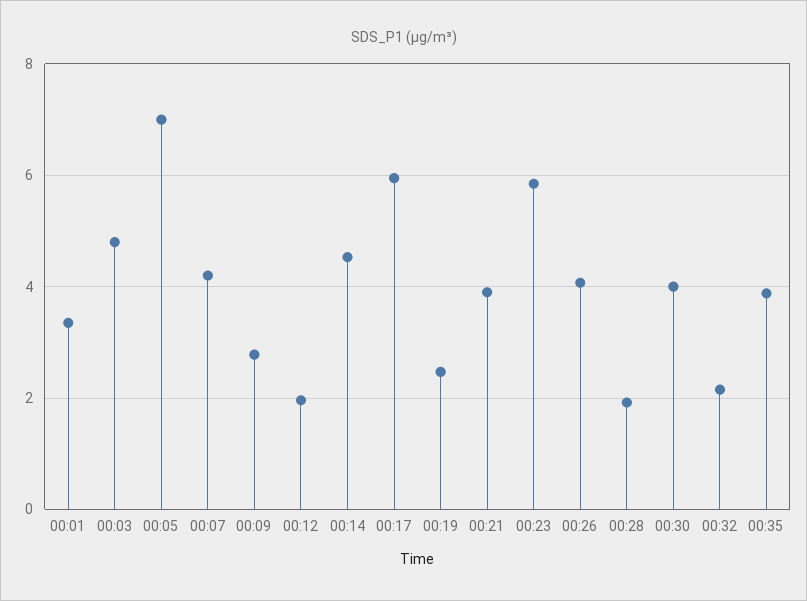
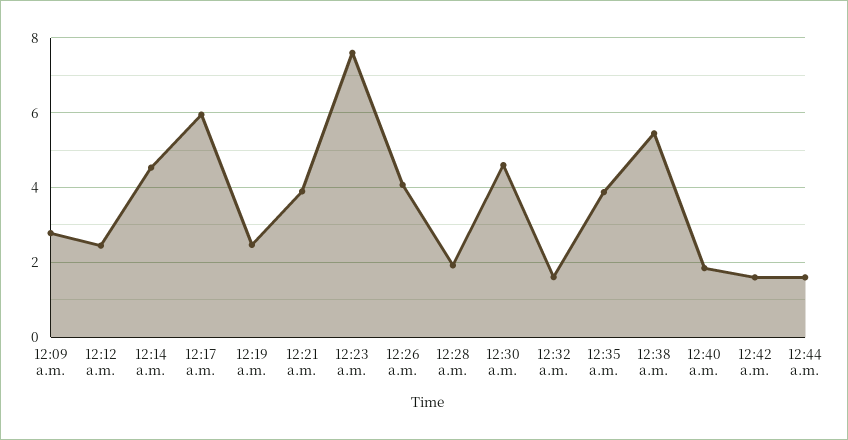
00:01: 3.4 -> none
00:03: 4.8 -> none
00:05: 7 -> none
00:07: 4.2 -> none
00:12: 2 -> 2.4
00:23: 5.8 -> 7.6
00:30: 4 -> 4.6
00:32: 2.2 -> 1.6
12:38 a.m.: none -> 5.4
12:40 a.m.: none -> 1.8
12:42 a.m.: none -> 1.6
12:44 a.m.: none -> 1.6

